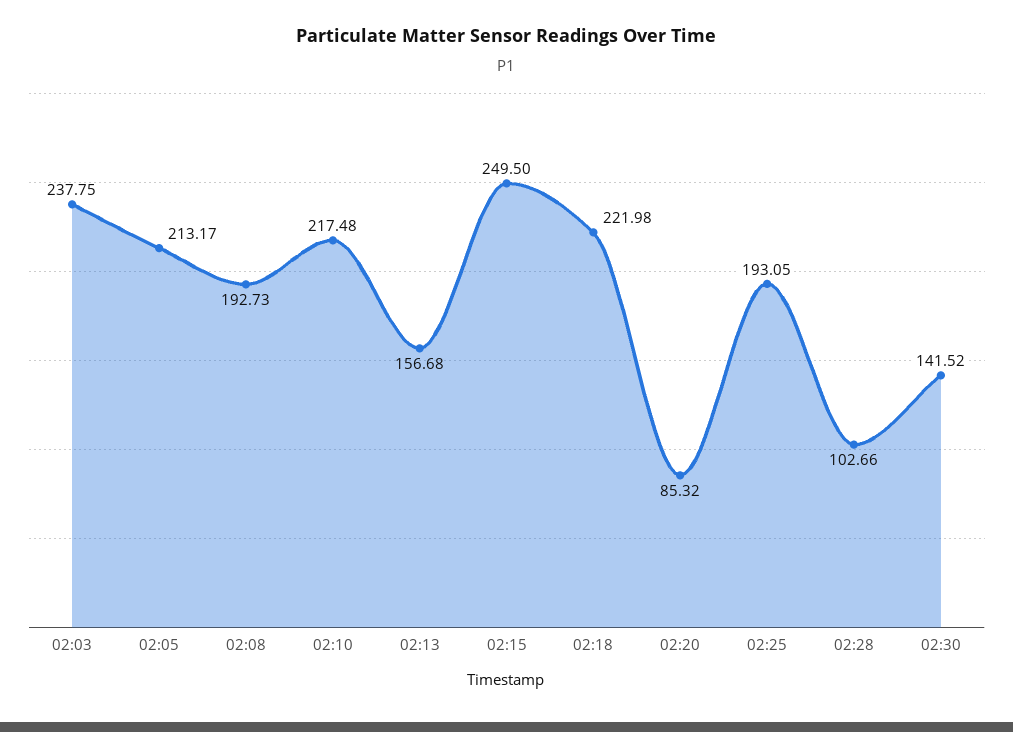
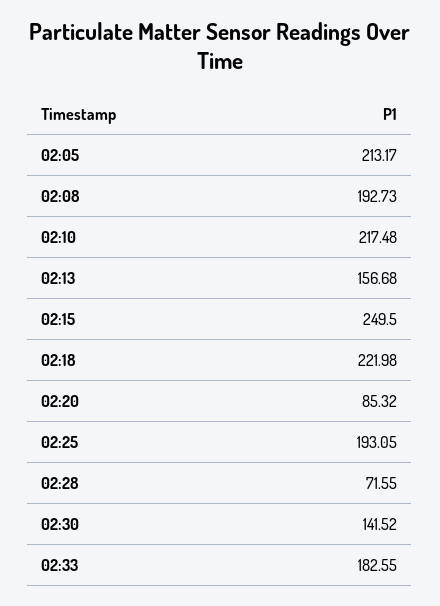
02:03: 237.75 -> none
02:28: 102.66 -> 71.55
02:33: none -> 182.55

